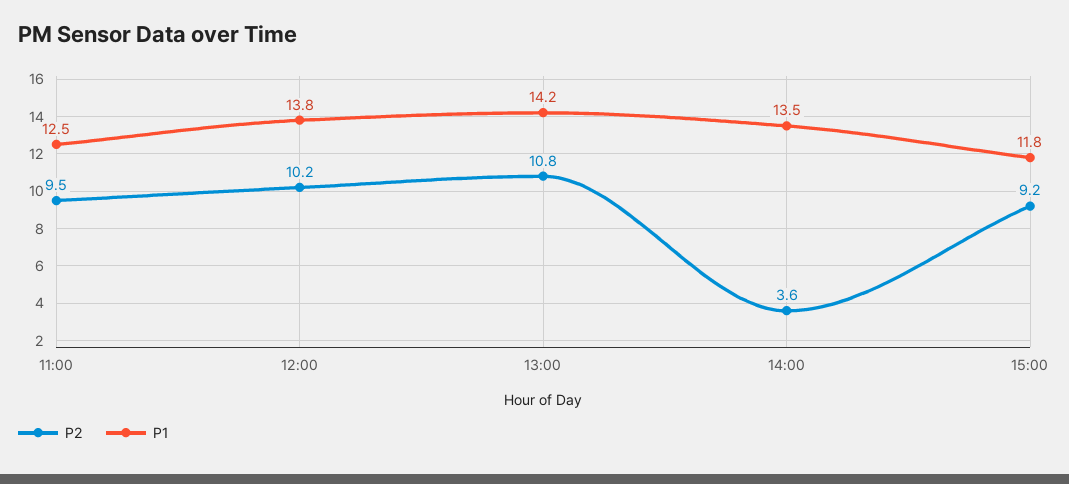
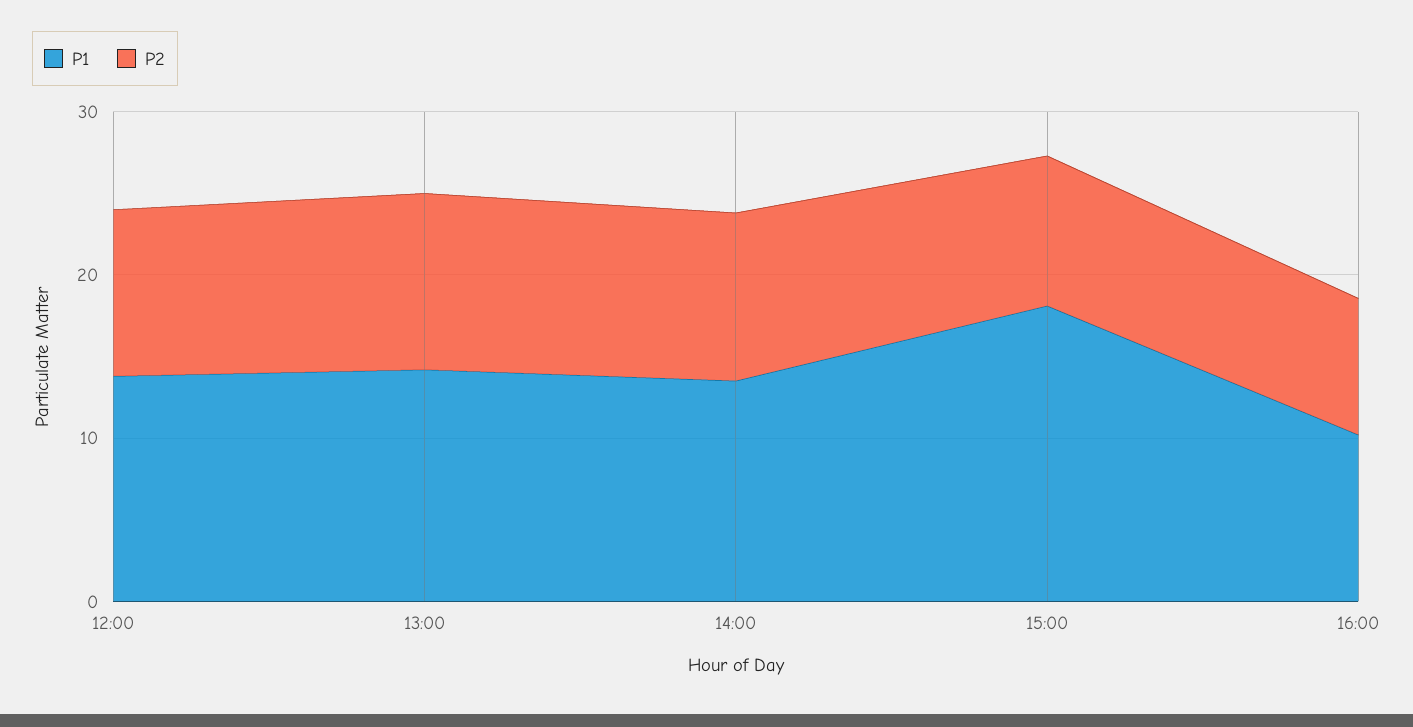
P2, 11:00: 9.5 -> none
P1, 11:00: 12.5 -> none
P2, 14:00: 3.6 -> 10
P1, 15:00: 11.8 -> 18
P1, 16:00: none -> 10
P2, 16:00: none -> 8

